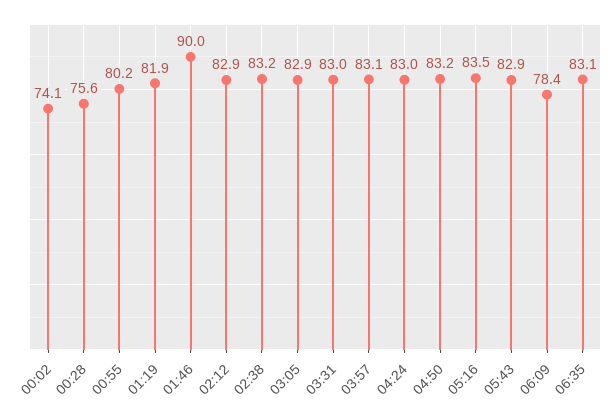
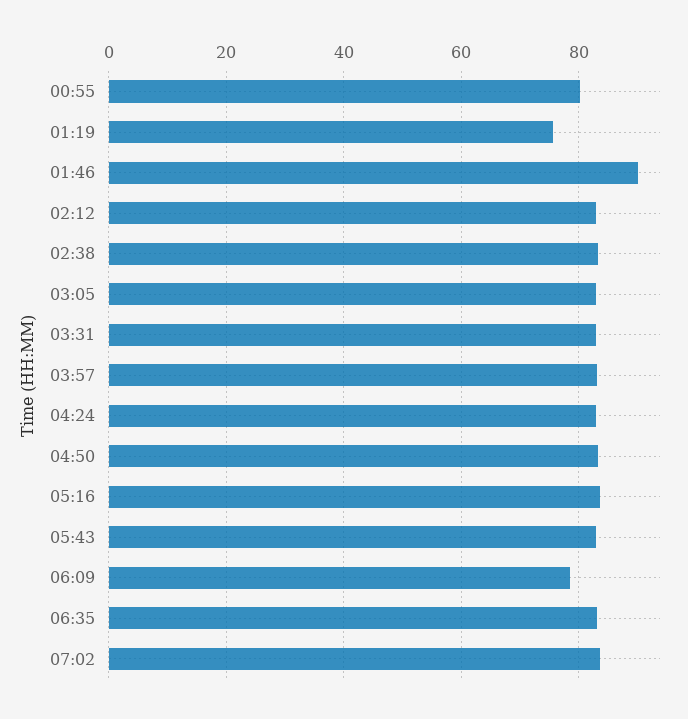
00:02: 74.1 -> none
00:28: 75.6 -> none
01:19: 81.9 -> 76
07:02: none -> 84

